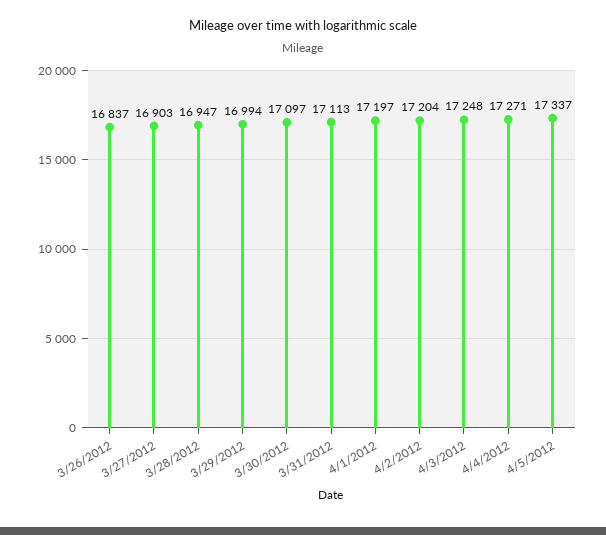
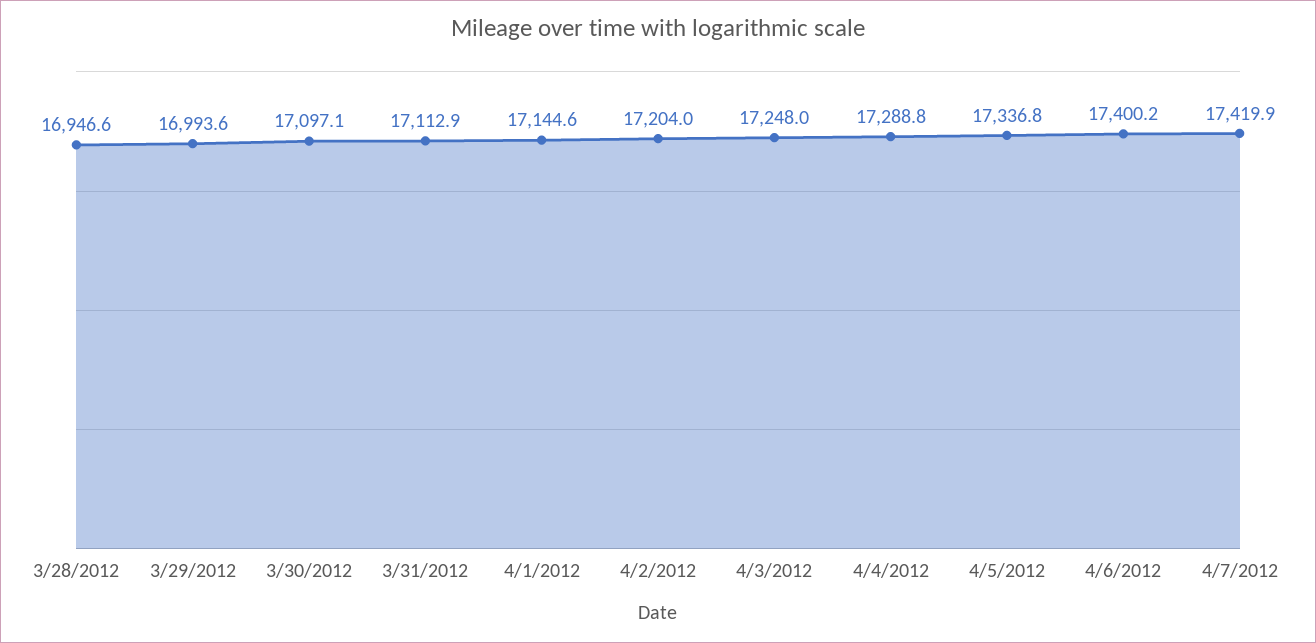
3/26/2012: 16837 -> none
3/27/2012: 16903 -> none
4/1/2012: 17197 -> 17144.6
4/4/2012: 17271 -> 17288.8
4/6/2012: none -> 17400.2
4/7/2012: none -> 17419.9

